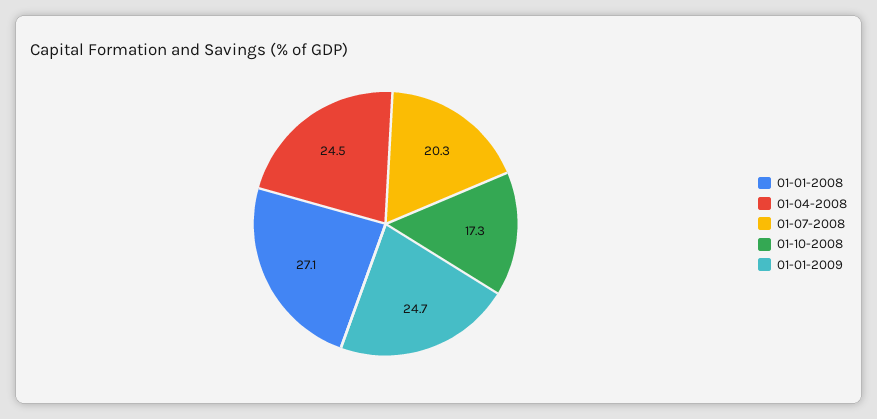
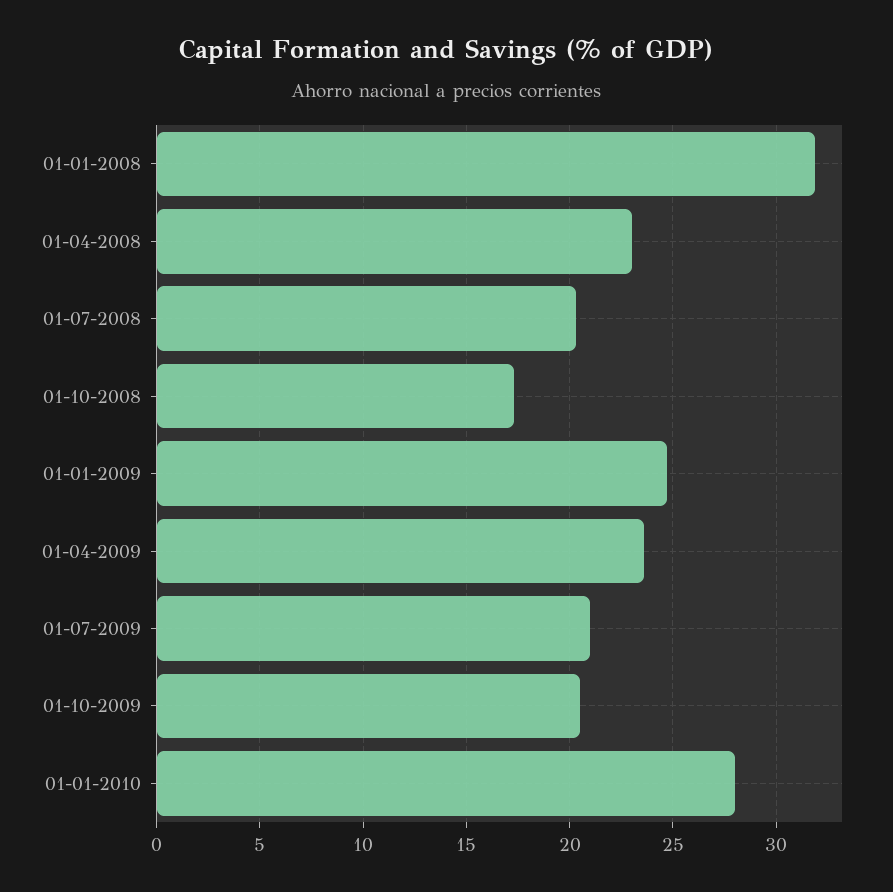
01-01-2008: 27.1 -> 32
01-04-2008: 24.5 -> 23
01-04-2009: none -> 23.5
01-07-2009: none -> 21
01-10-2009: none -> 20.5
01-01-2010: none -> 28

